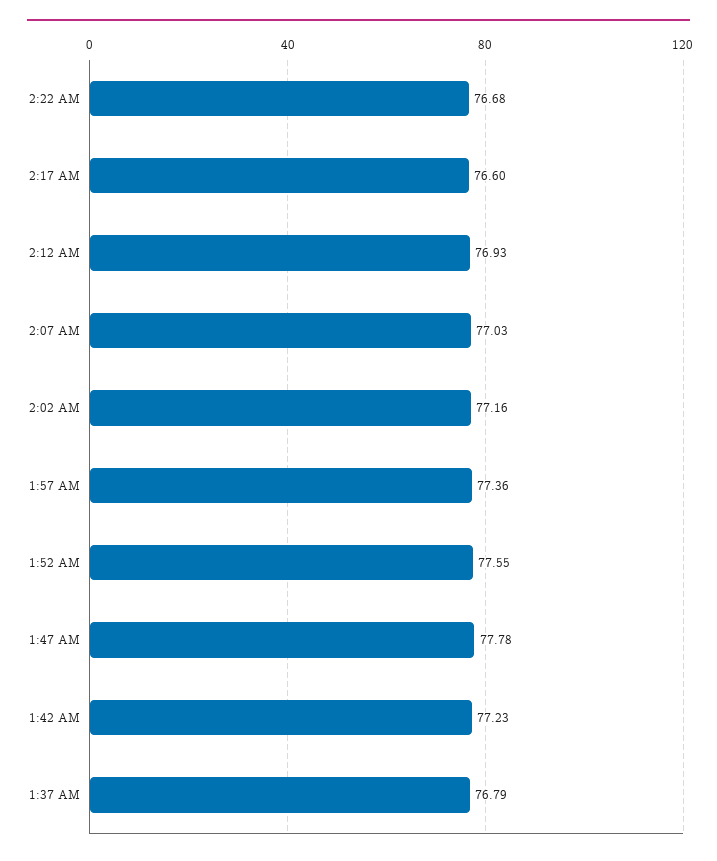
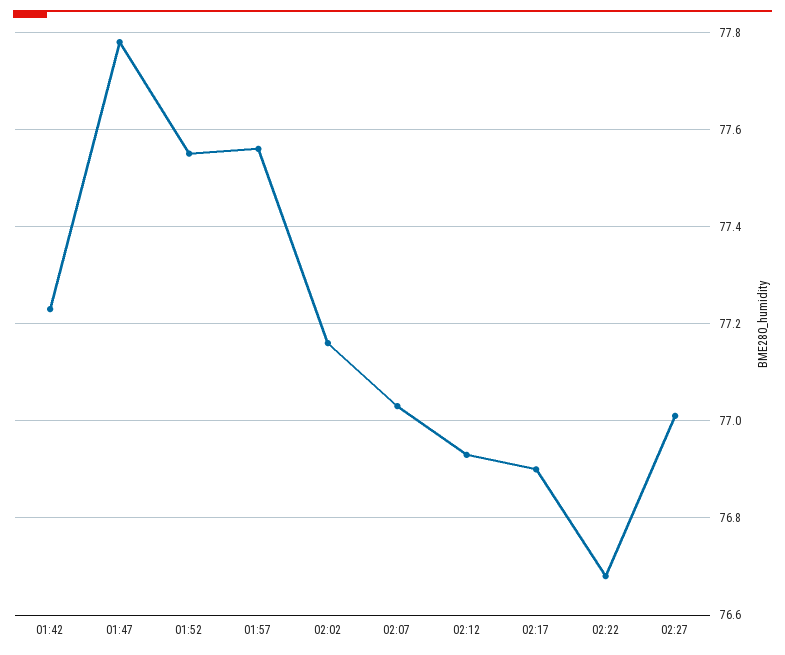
2:17 AM: 76.6 -> 76.9
1:57 AM: 77.36 -> 77.55
1:37 AM: 76.79 -> none
02:27: none -> 77

